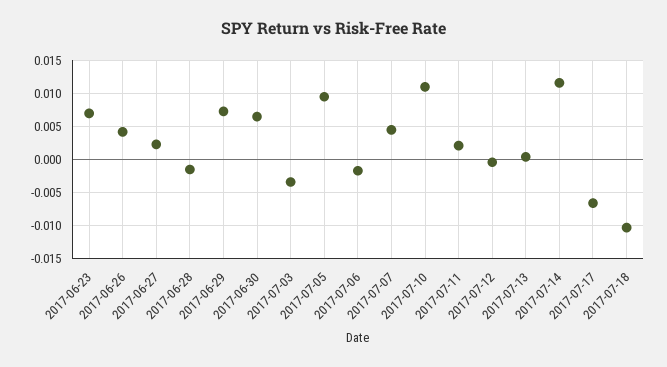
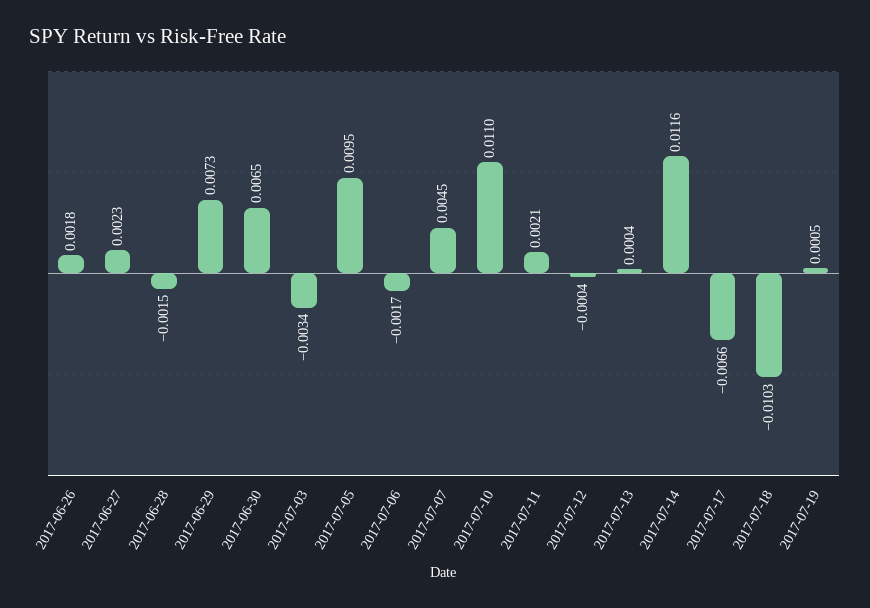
2017-06-23: 0.007 -> none
2017-06-26: 0.004 -> 0.0018
2017-07-19: none -> 0.0005

